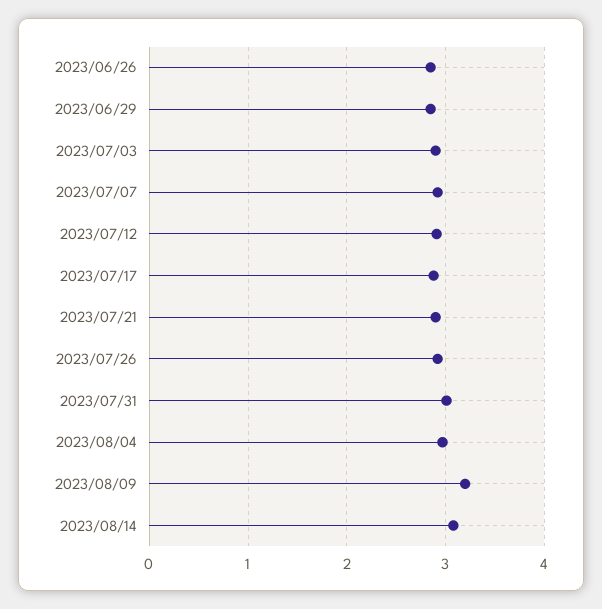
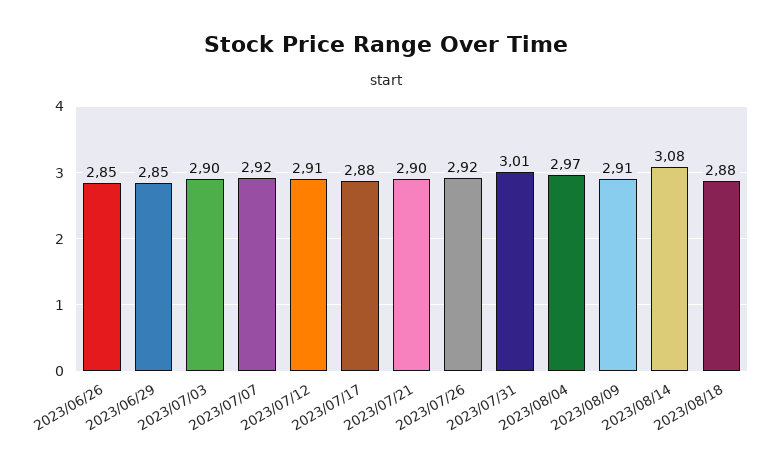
2023/08/09: 3.2 -> 2.91
2023/08/18: none -> 2.88

